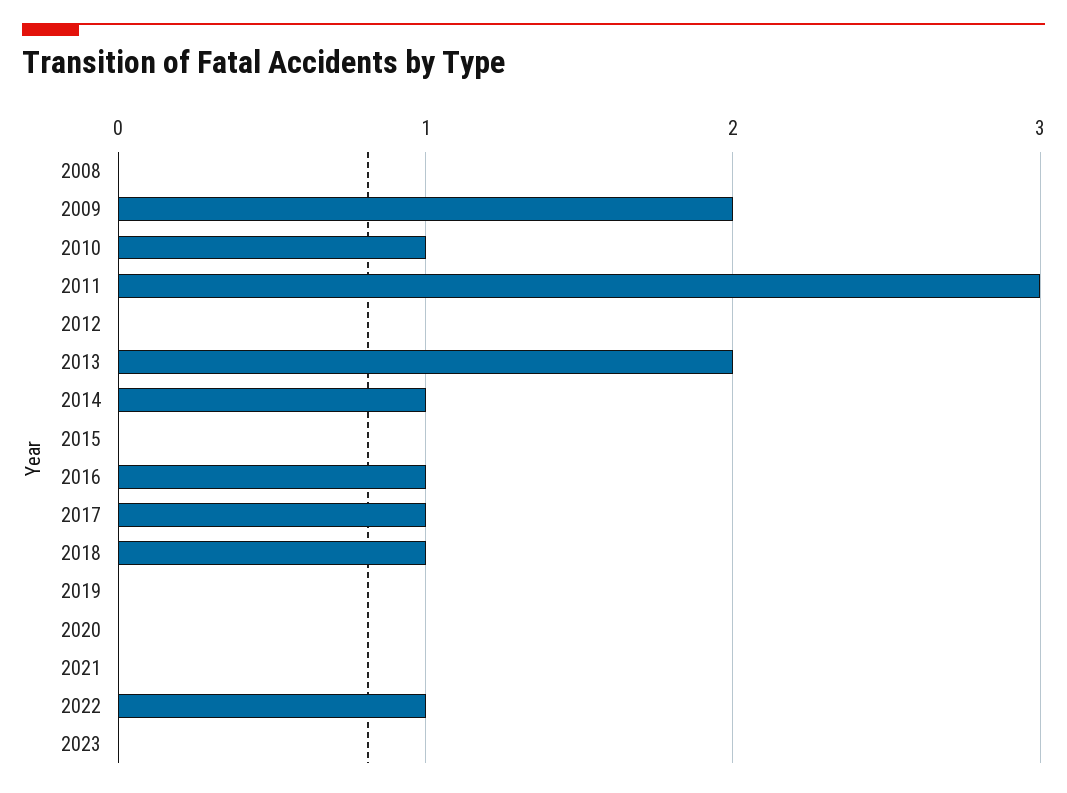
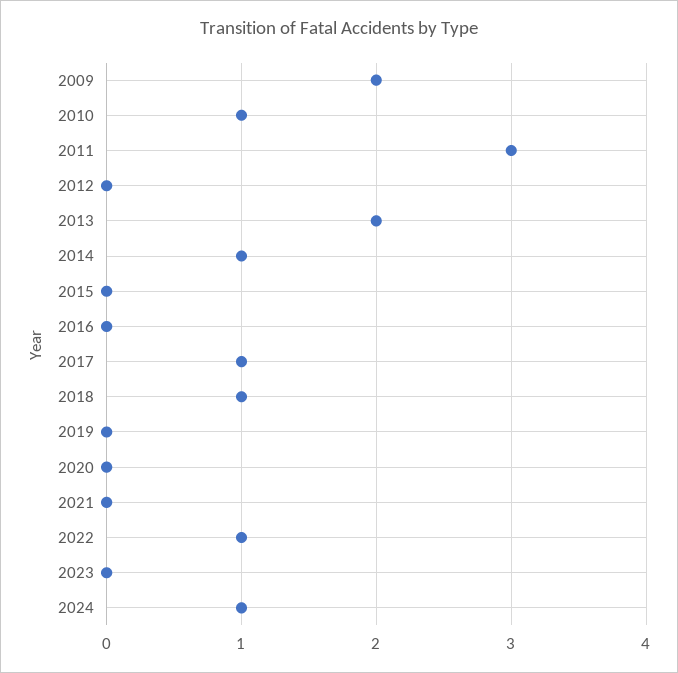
2008: 0 -> none
2016: 1 -> 0
2024: none -> 1

